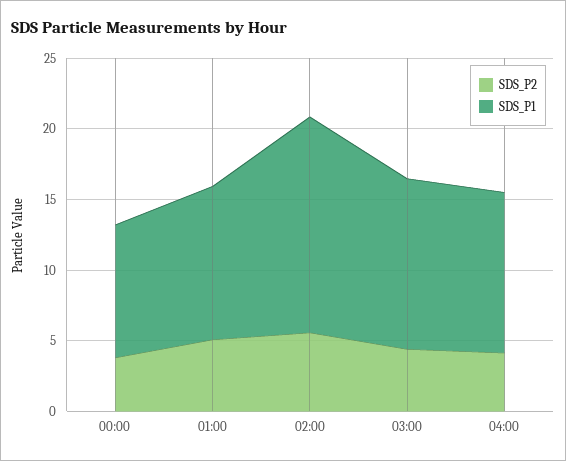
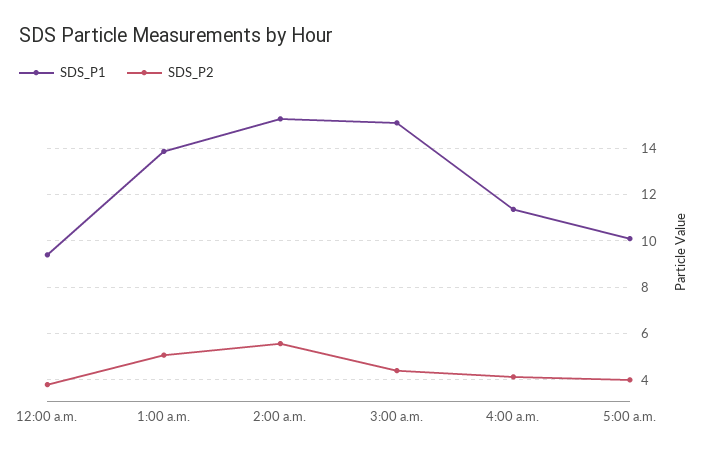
SDS_P1, 01:00: 11 -> 14
SDS_P1, 03:00: 12 -> 15
SDS_P1, 5:00 a.m.: none -> 10
SDS_P2, 5:00 a.m.: none -> 4

